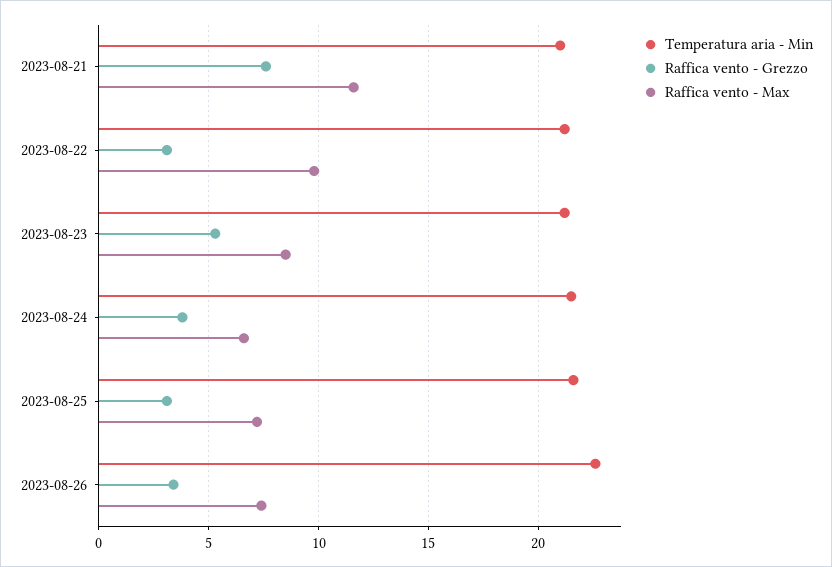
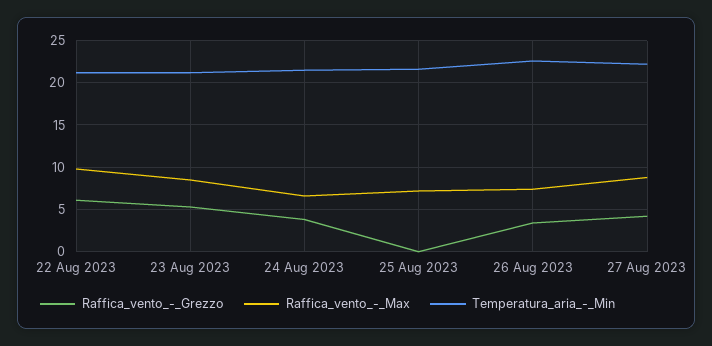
Temperatura aria - Min, 2023-08-21: 21 -> none
Raffica vento - Grezzo, 2023-08-21: 7.5 -> none
Raffica vento - Max, 2023-08-21: 11.5 -> none
Raffica vento - Grezzo, 2023-08-22: 3 -> 6
Raffica vento - Grezzo, 2023-08-25: 3 -> 0
Raffica vento - Grezzo, 27 Aug 2023: none -> 4
Raffica vento - Max, 27 Aug 2023: none -> 9
Temperatura aria - Min, 27 Aug 2023: none -> 22

